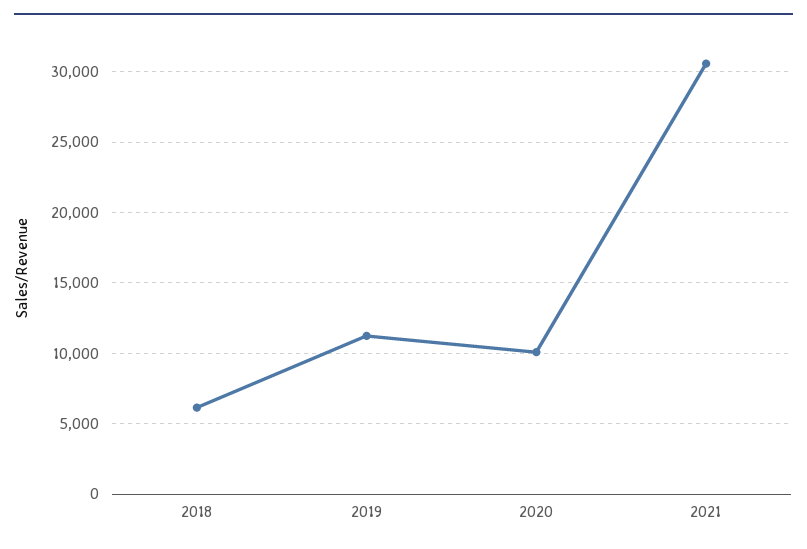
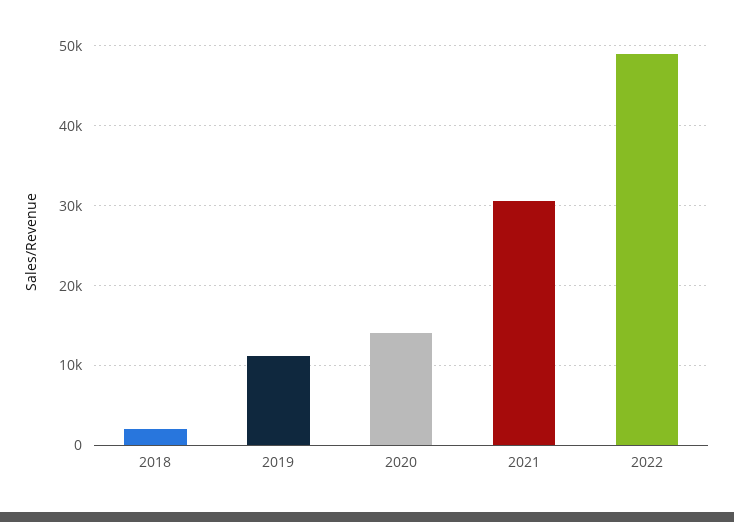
2018: 6000 -> 2000
2020: 10000 -> 14000
2022: none -> 49000

